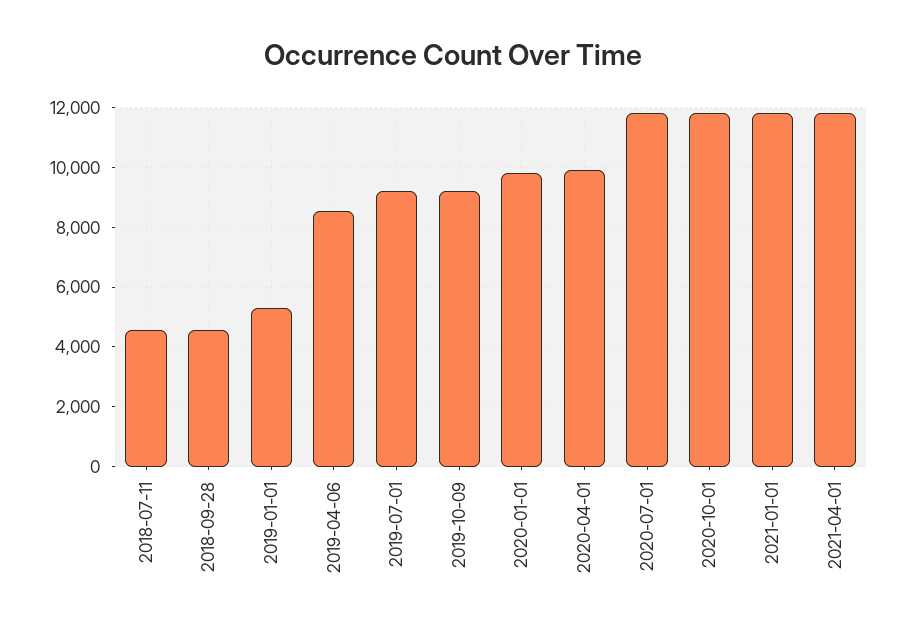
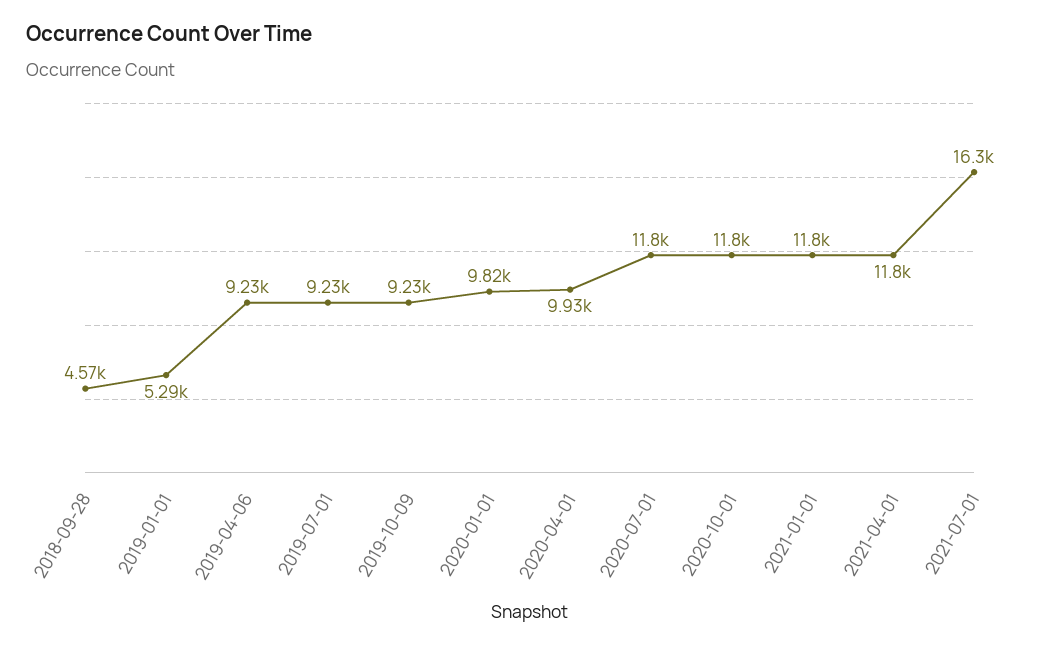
2018-07-11: 4500 -> none
2019-04-06: 8500 -> 9230
2021-07-01: none -> 16300

